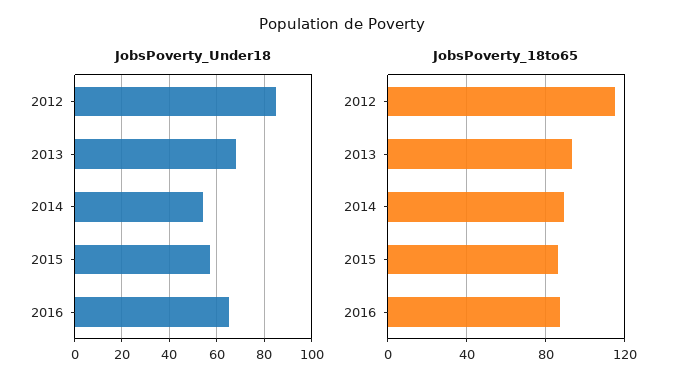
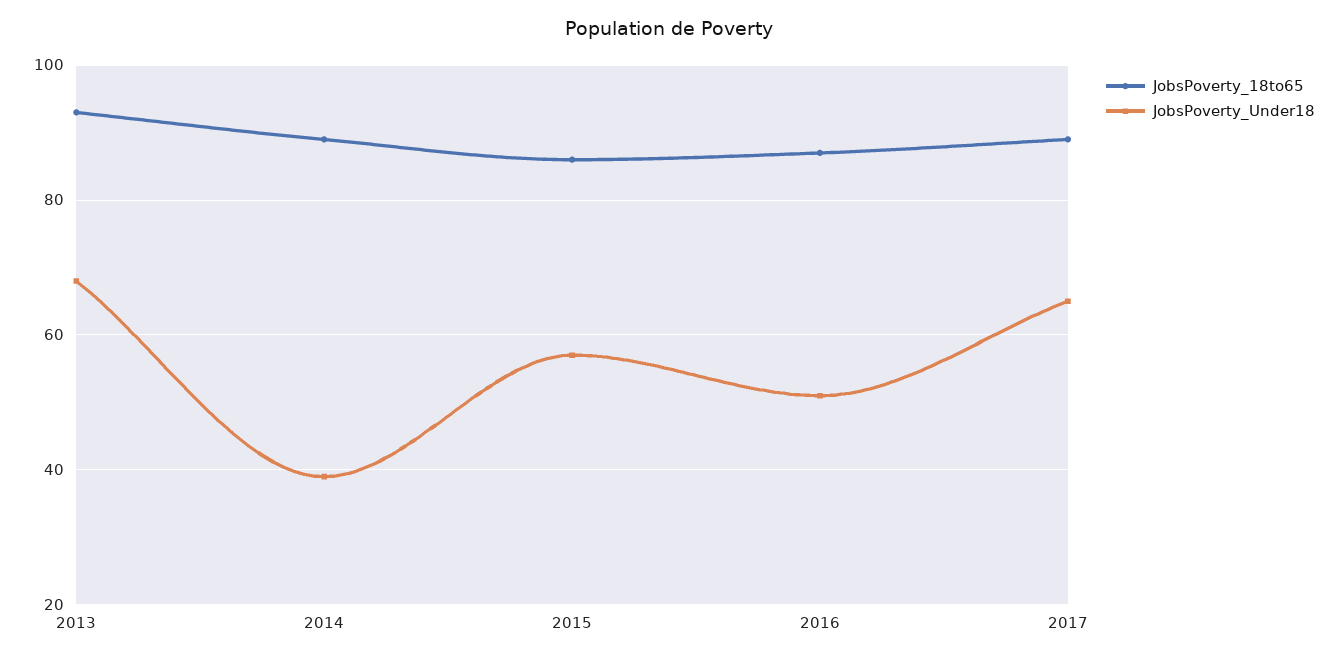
JobsPoverty_Under18, 2012: 85 -> none
JobsPoverty_Under18, 2014: 55 -> 40
JobsPoverty_Under18, 2016: 65 -> 50
JobsPoverty_18to65, 2012: 115 -> none
JobsPoverty_18to65, 2017: none -> 90
JobsPoverty_Under18, 2017: none -> 65

